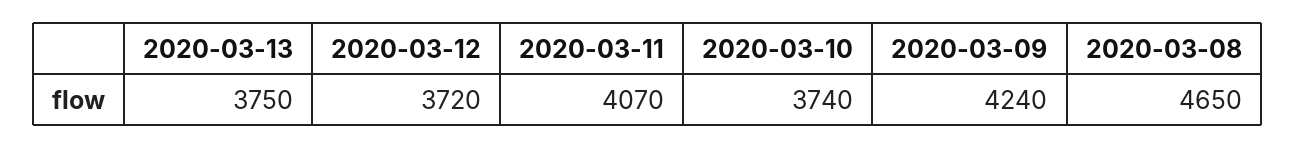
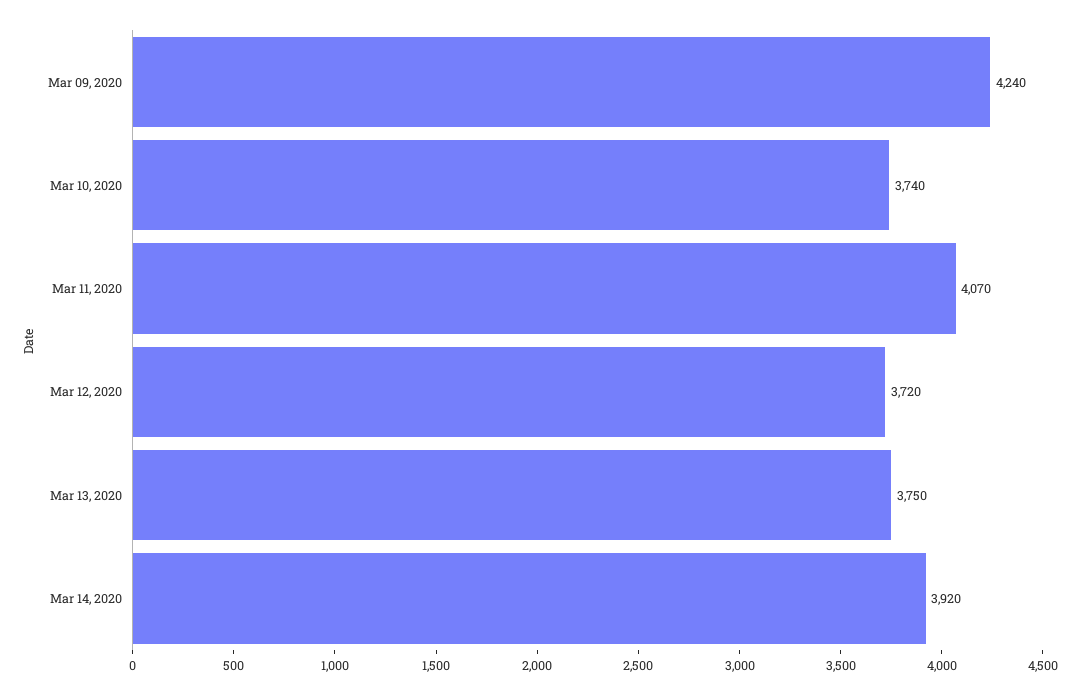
2020-03-08: 4650 -> none
Mar 14, 2020: none -> 3920

